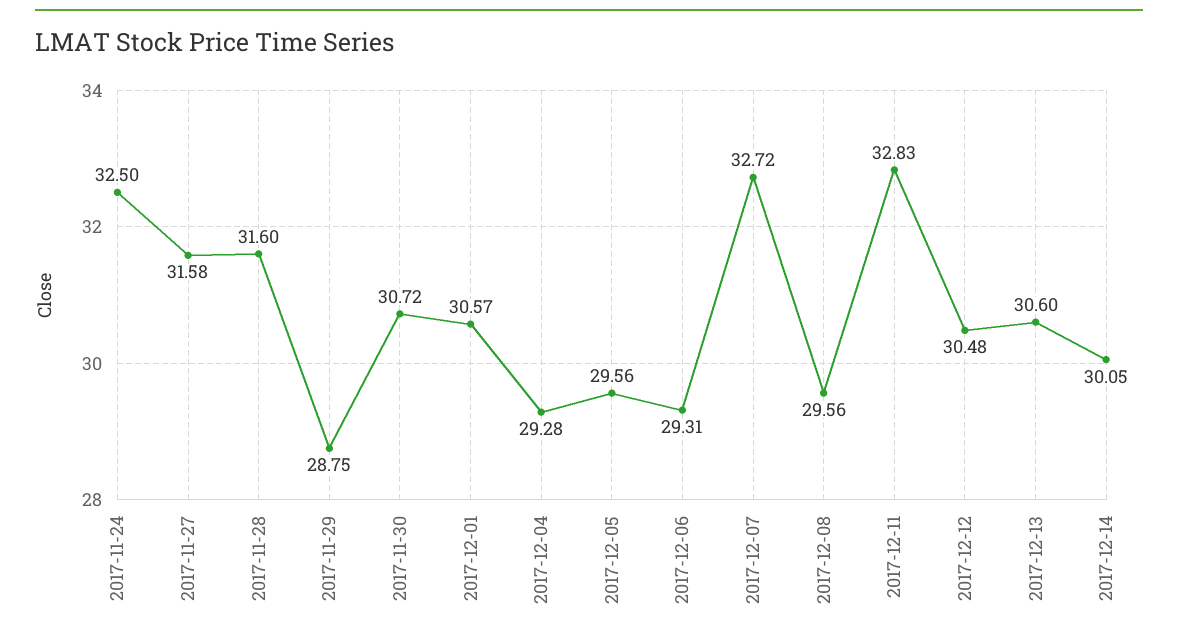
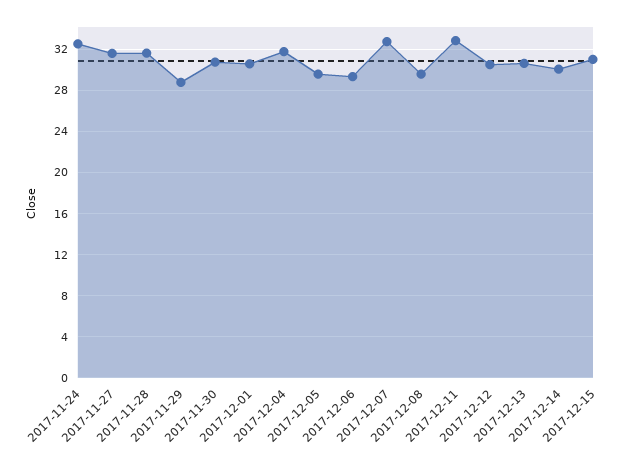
2017-12-04: 29.28 -> 32
2017-12-15: none -> 31

